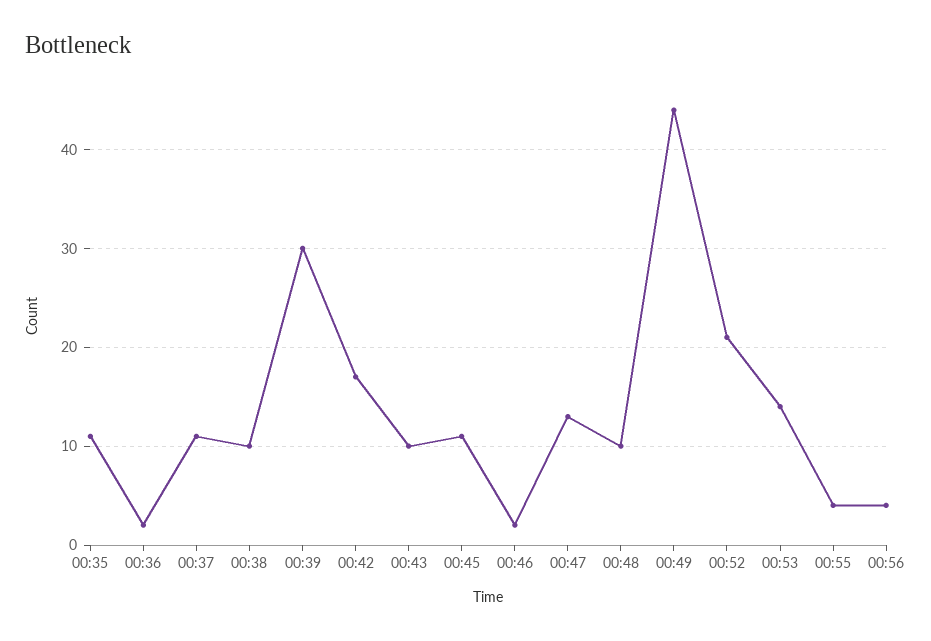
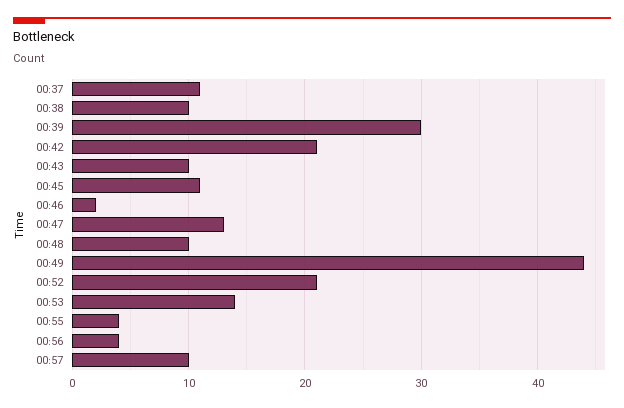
00:35: 11 -> none
00:36: 2 -> none
00:42: 17 -> 21
00:57: none -> 10

